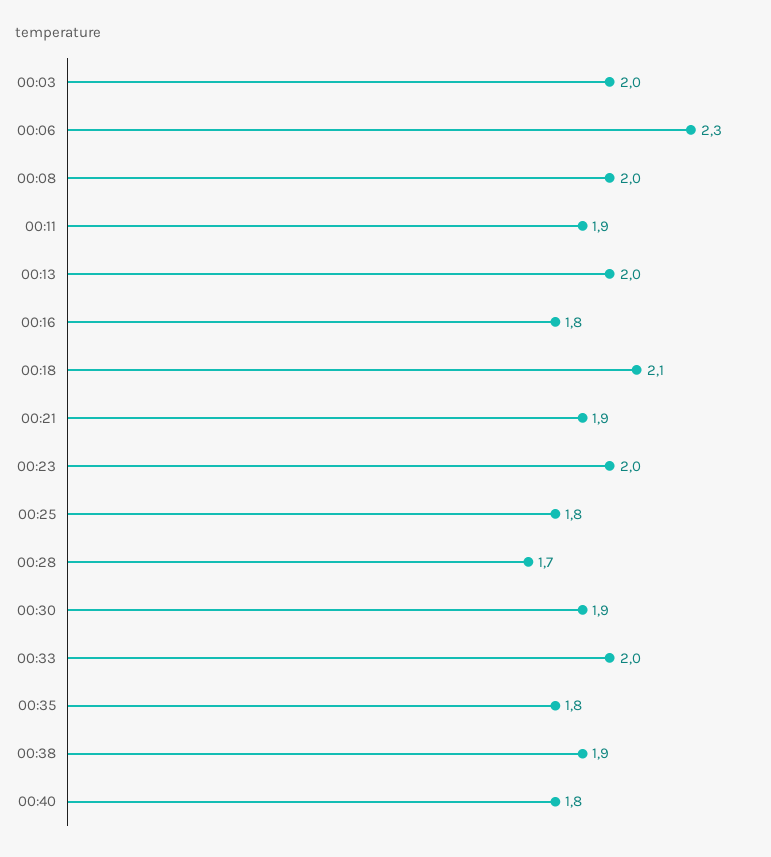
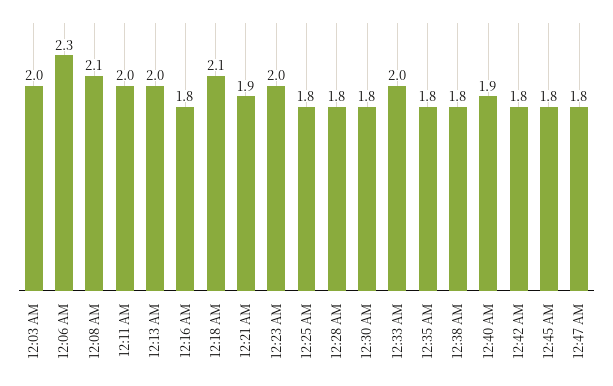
00:08: 2 -> 2.1
00:11: 1.9 -> 2
00:28: 1.7 -> 1.8
00:30: 1.9 -> 1.8
00:38: 1.9 -> 1.8
00:40: 1.8 -> 1.9
12:42 AM: none -> 1.8
12:45 AM: none -> 1.8
12:47 AM: none -> 1.8

